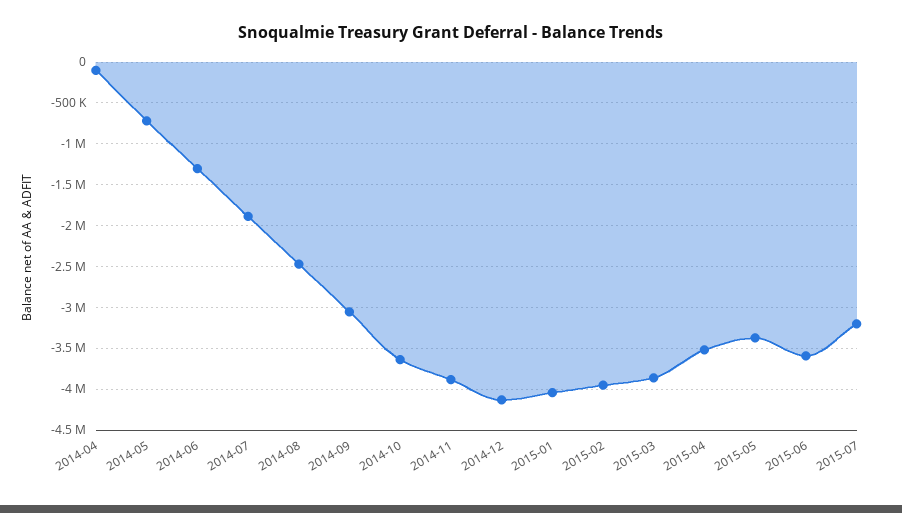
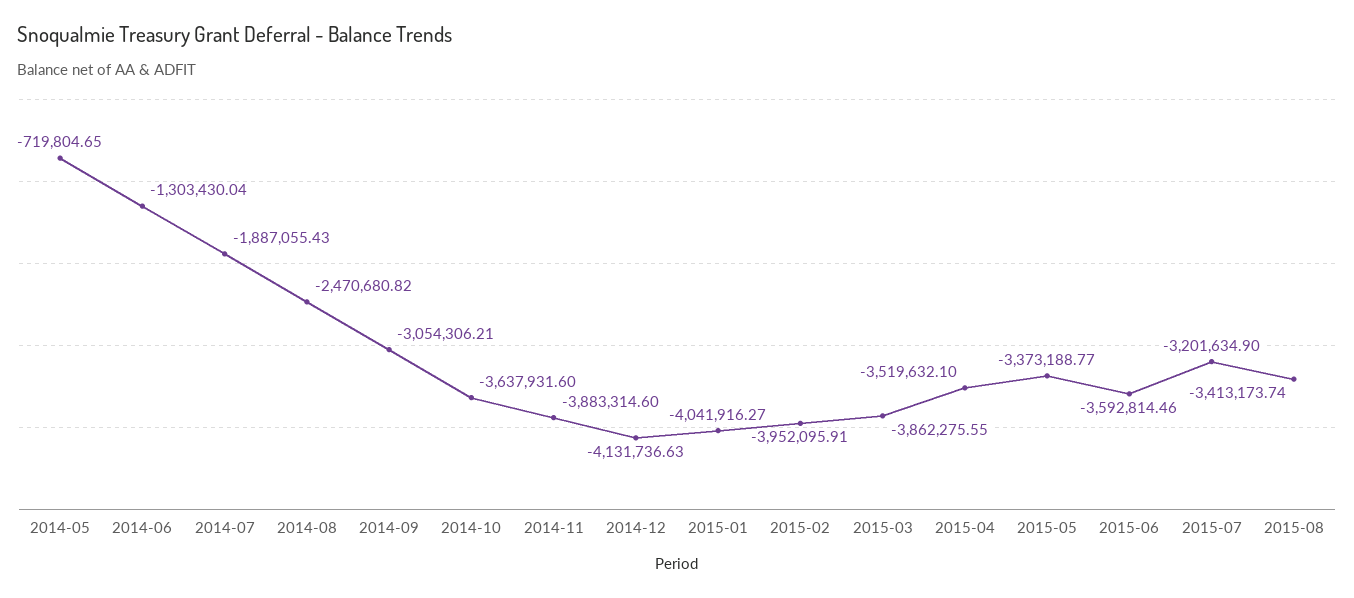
2014-04: -100000 -> none
2015-08: none -> -3413173.74

